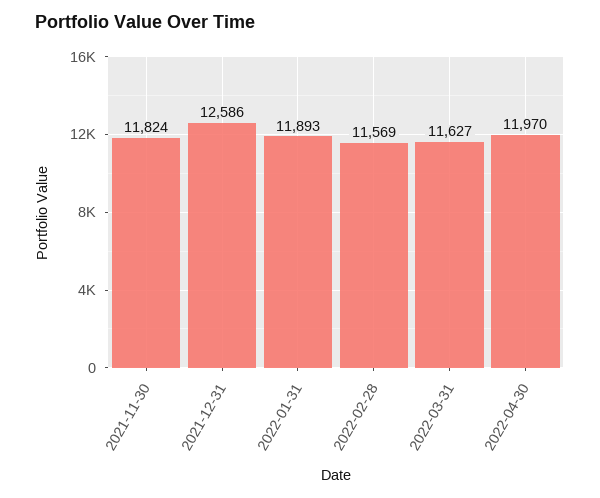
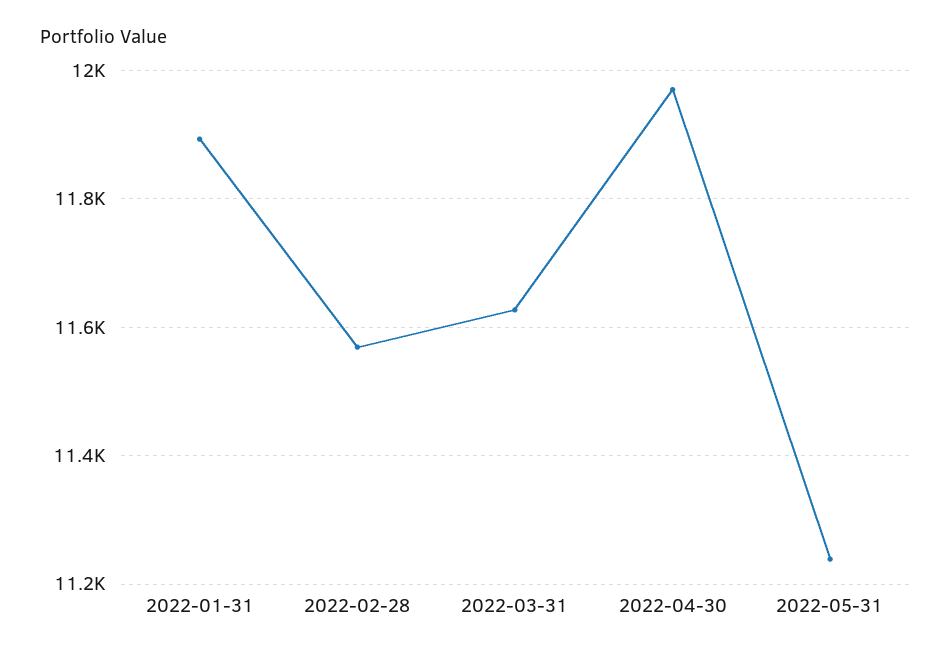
2021-11-30: 11824 -> none
2021-12-31: 12586 -> none
2022-05-31: none -> 11240

